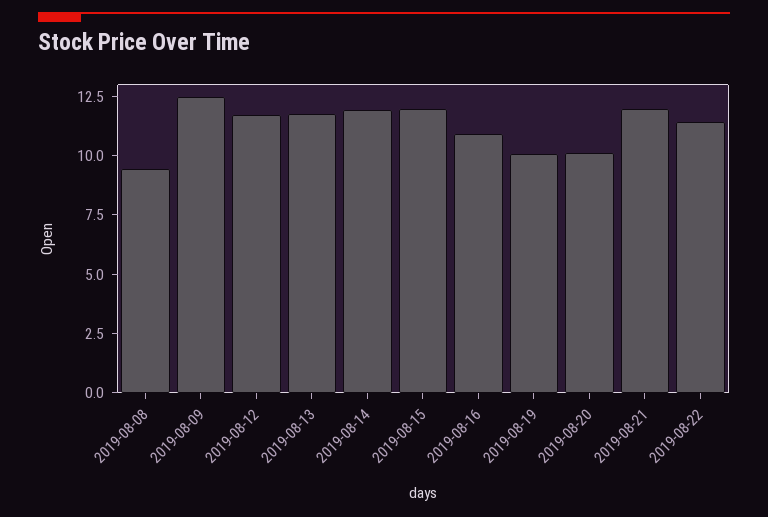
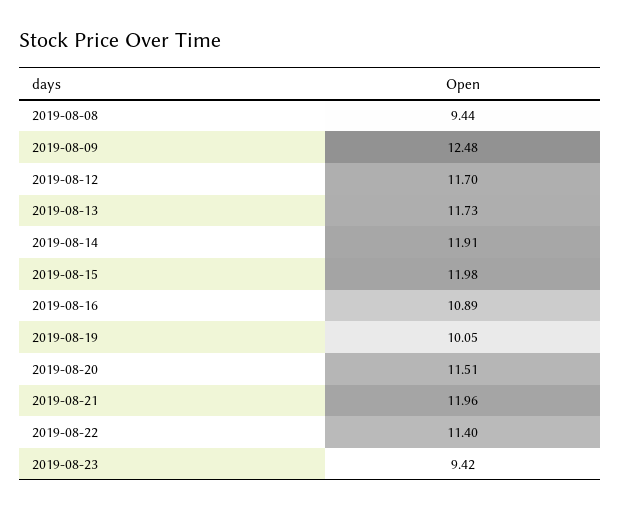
2019-08-20: 10 -> 11.51
2019-08-23: none -> 9.42

